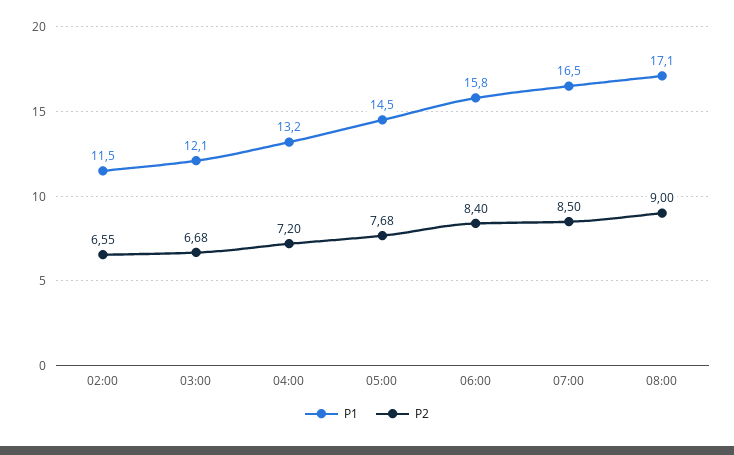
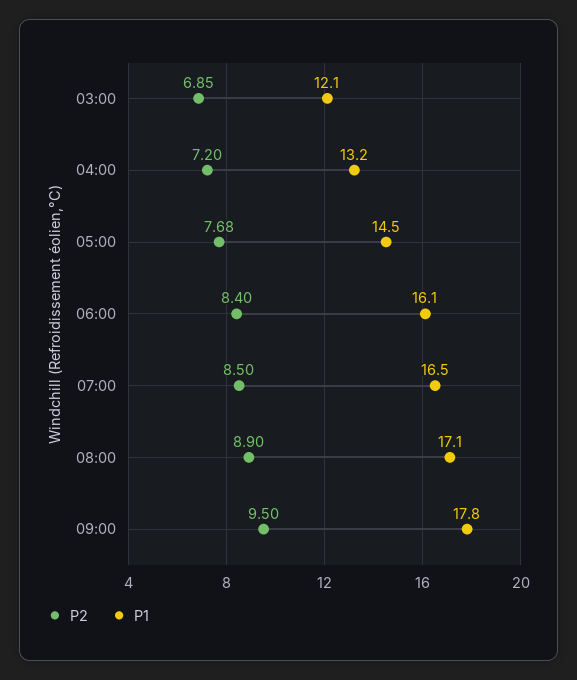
P1, 02:00: 11.5 -> none
P2, 02:00: 6.55 -> none
P2, 03:00: 6.68 -> 6.85
P1, 06:00: 15.8 -> 16.1
P2, 08:00: 9 -> 8.9
P2, 09:00: none -> 9.5
P1, 09:00: none -> 17.8

